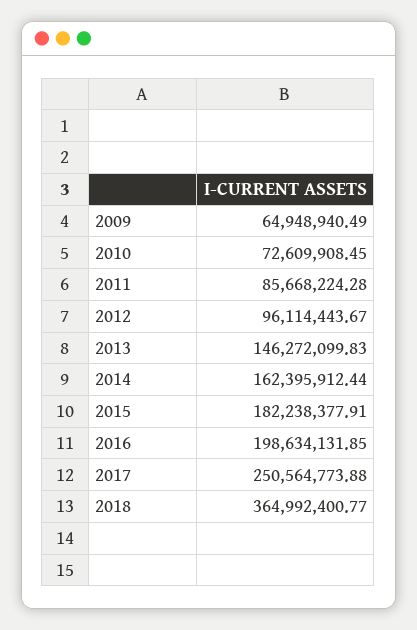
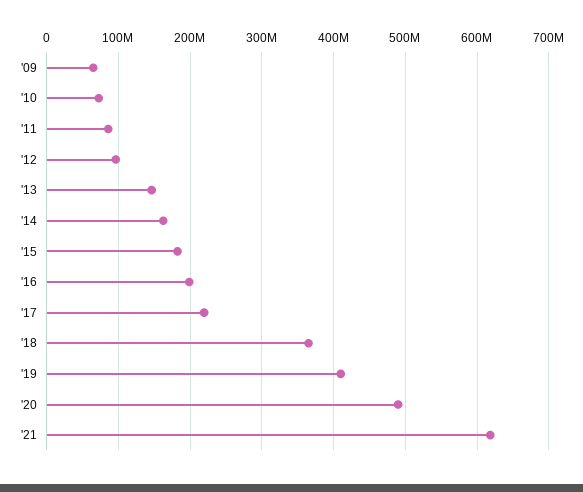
2017: 250564773.88 -> 220000000
'19: none -> 410000000
'20: none -> 490000000
'21: none -> 620000000

